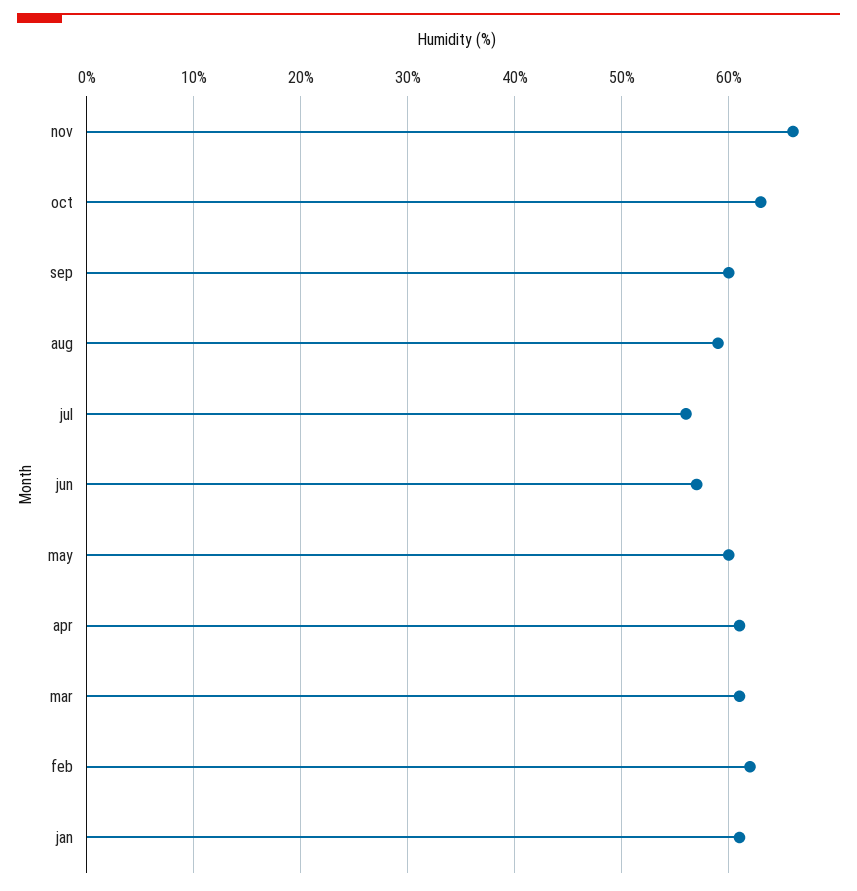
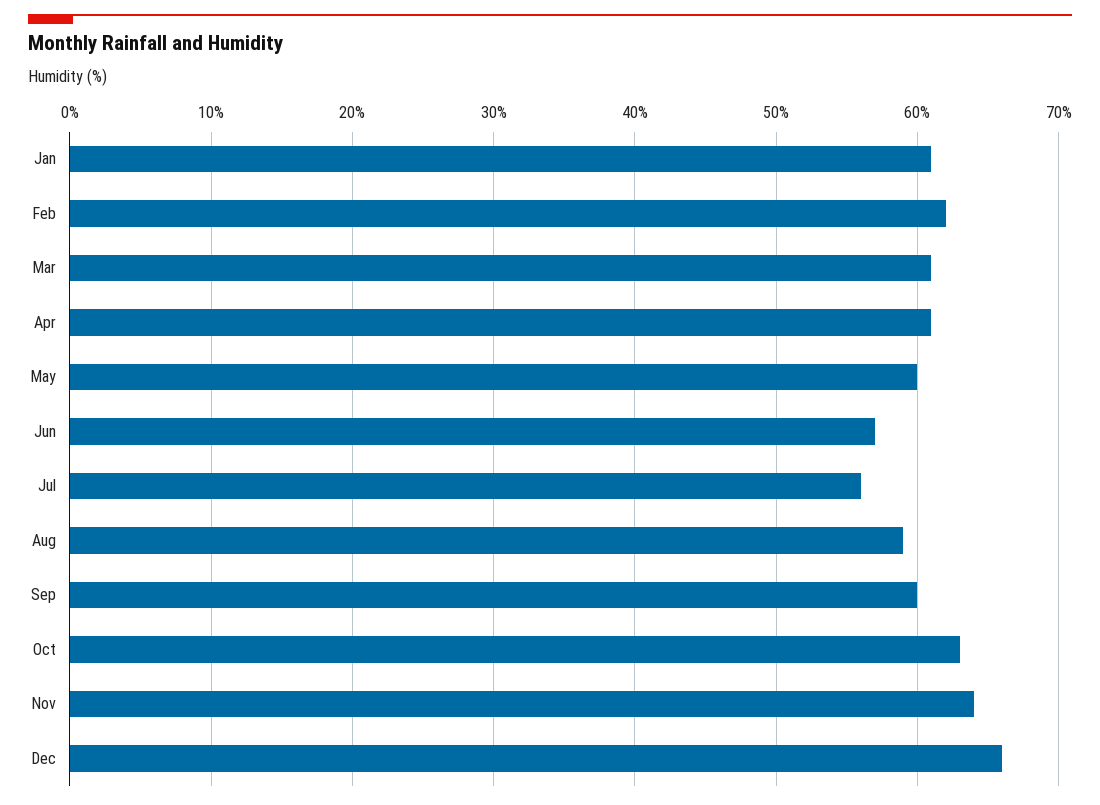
nov: 66 -> 64
Dec: none -> 66

